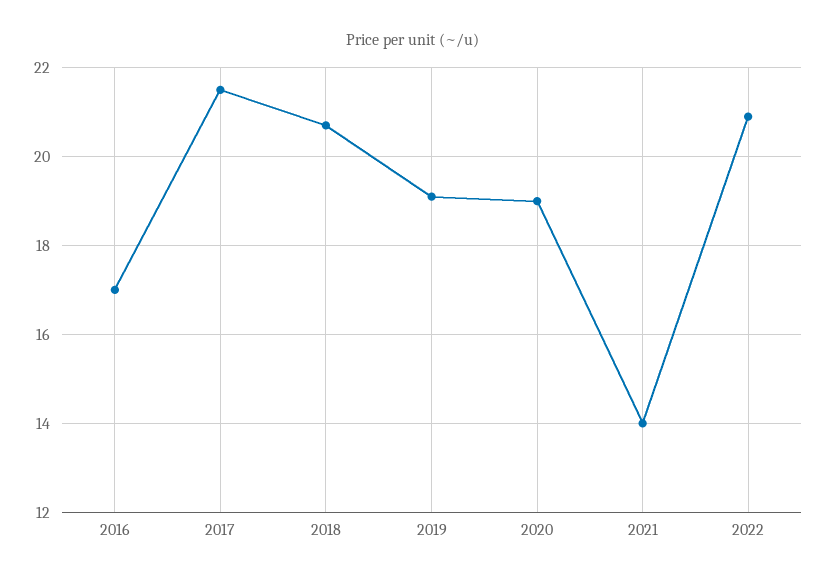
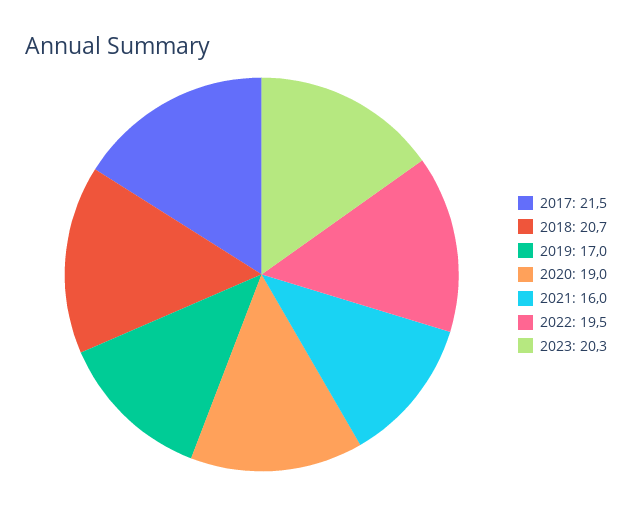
2016: 17 -> none
2019: 19 -> 17
2021: 14 -> 16
2022: 21 -> 19.5
2023: none -> 20.3

